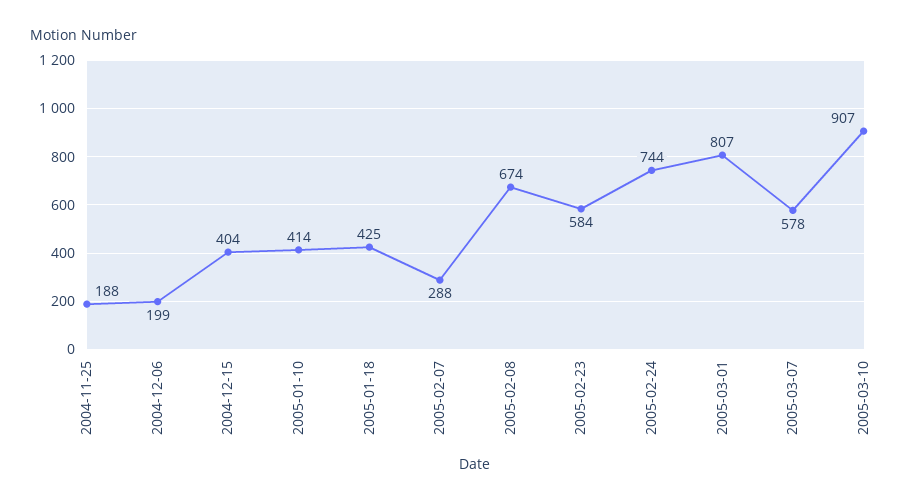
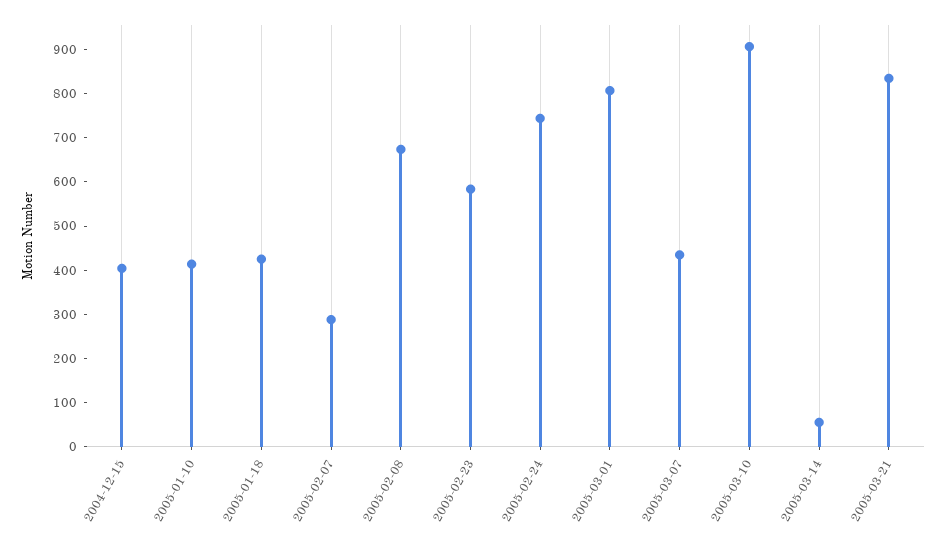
2004-11-25: 188 -> none
2004-12-06: 199 -> none
2005-03-07: 578 -> 440
2005-03-14: none -> 60
2005-03-21: none -> 840

